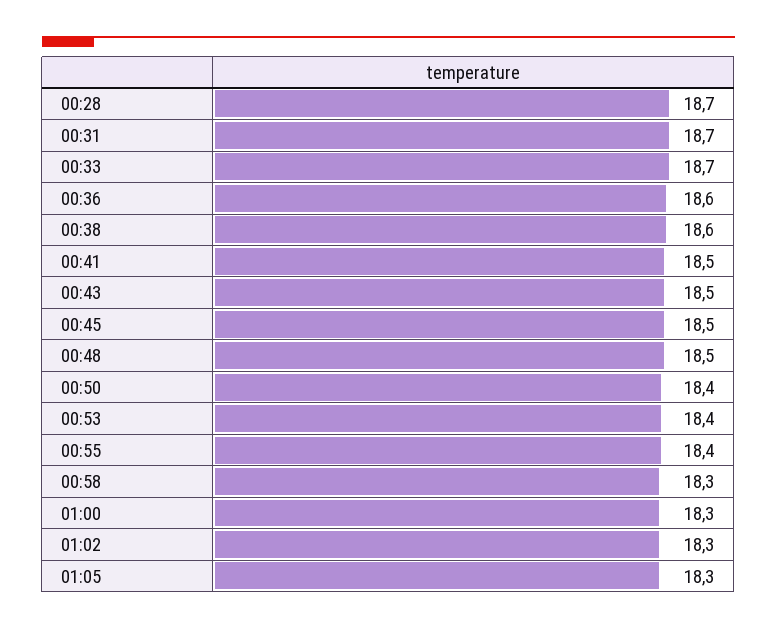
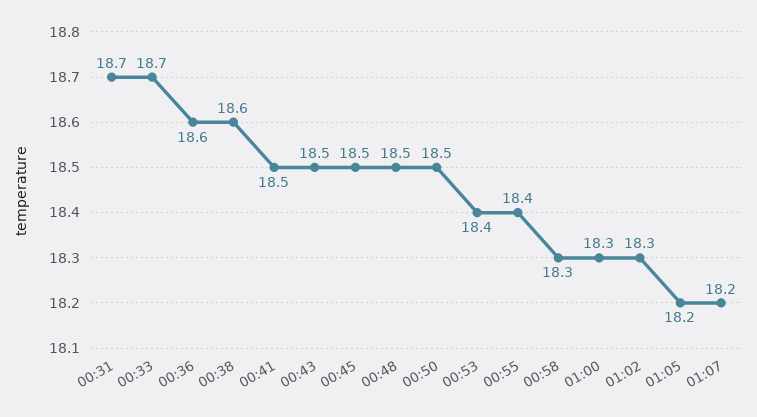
00:28: 18.7 -> none
00:50: 18.4 -> 18.5
01:05: 18.3 -> 18.2
01:07: none -> 18.2

